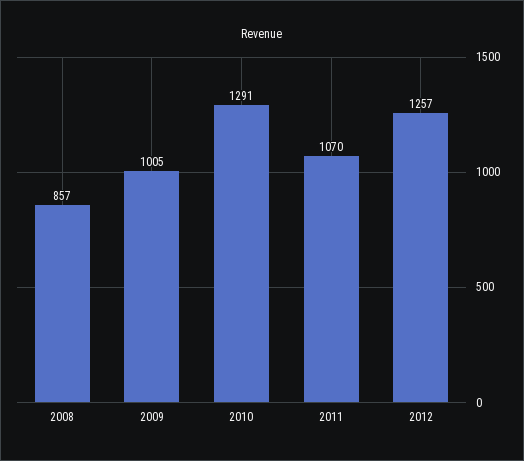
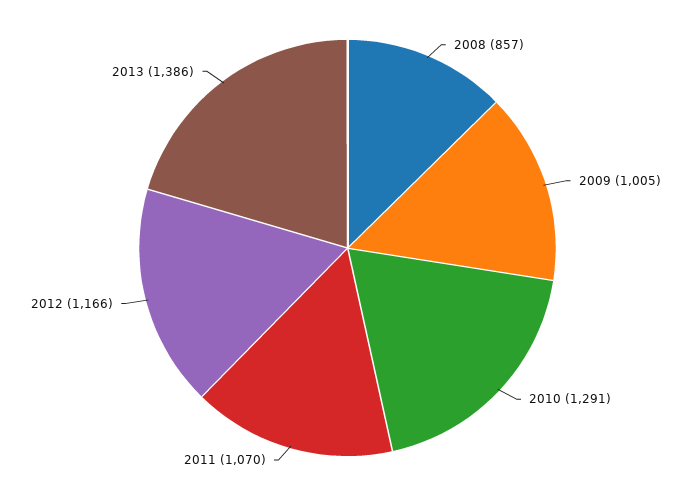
2012: 1257 -> 1166
2013: none -> 1386

